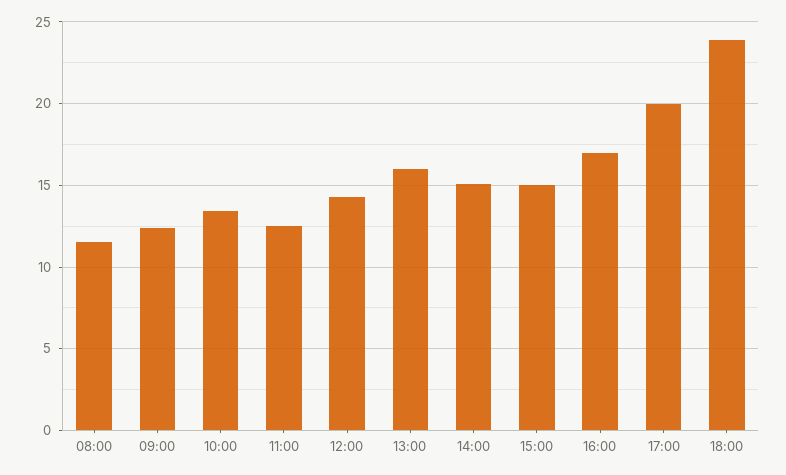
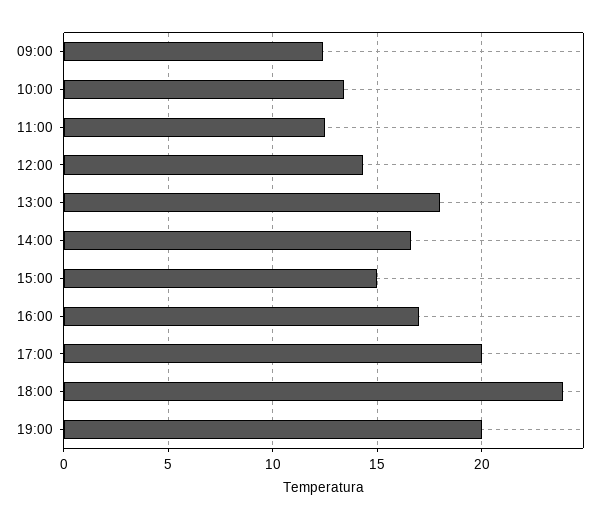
08:00: 11.5 -> none
13:00: 16 -> 18
14:00: 15 -> 16.5
19:00: none -> 20

